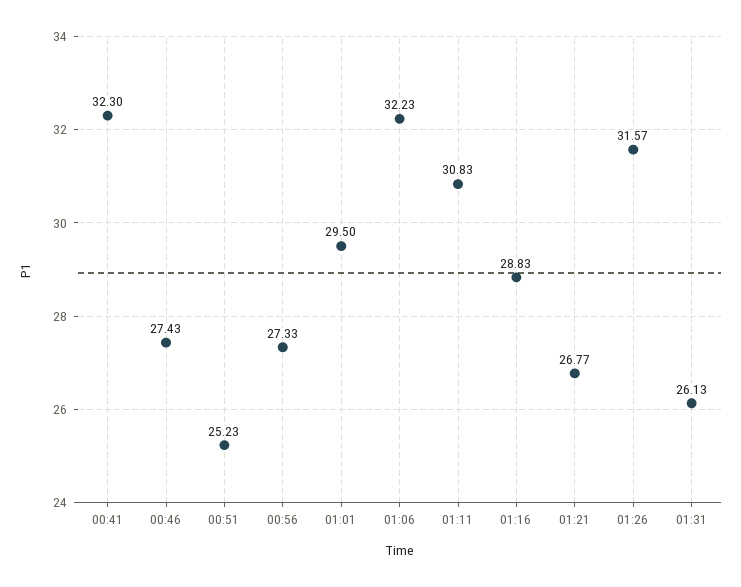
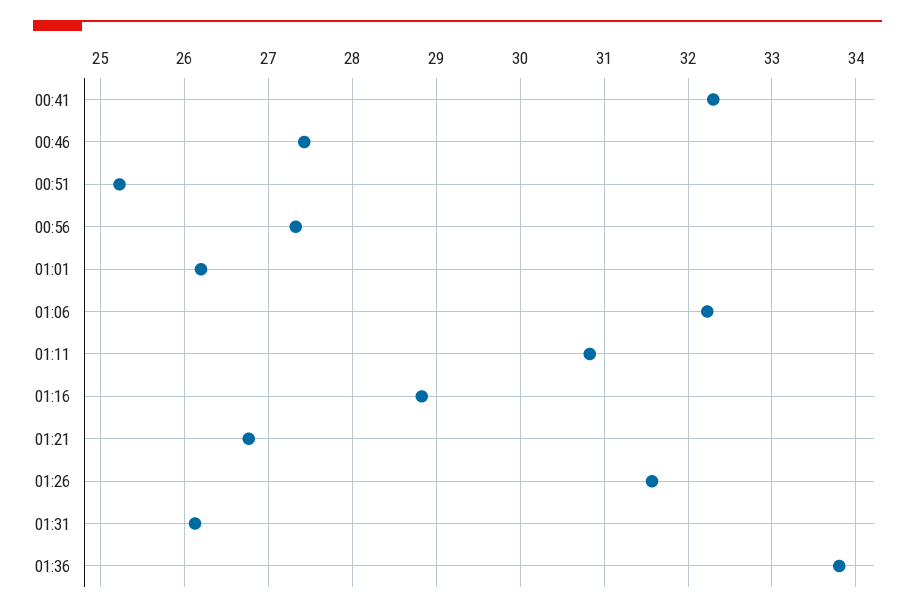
01:01: 29.5 -> 26.2
01:36: none -> 33.8

